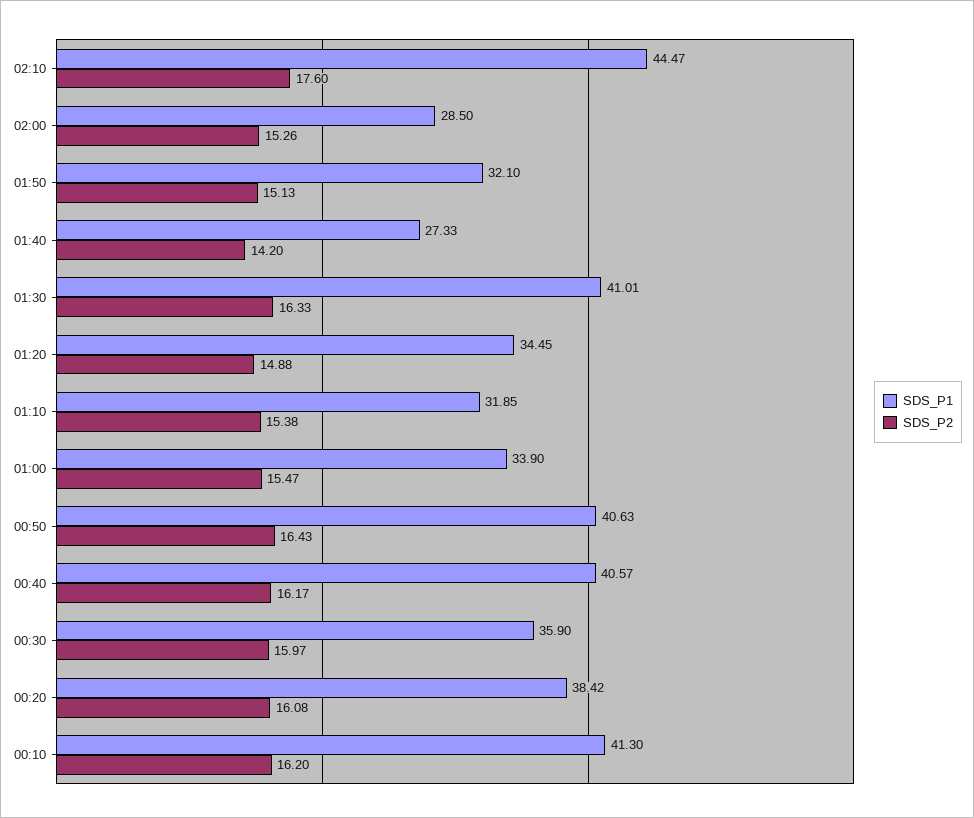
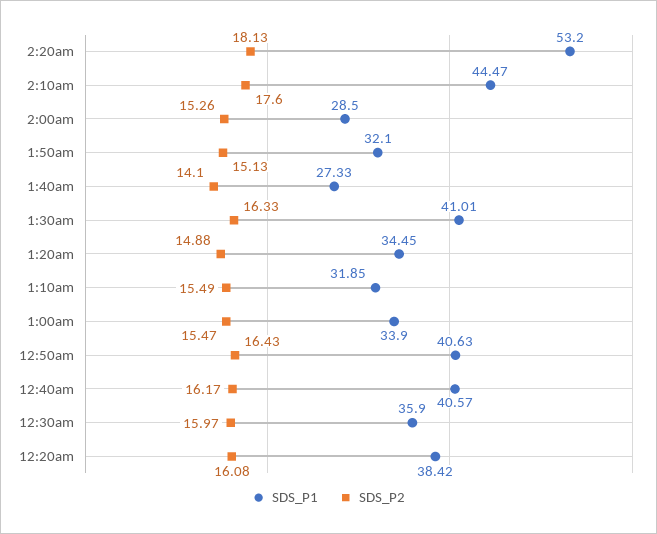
SDS_P2, 01:40: 14.2 -> 14.1
SDS_P2, 01:10: 15.38 -> 15.49
SDS_P1, 00:10: 41.3 -> none
SDS_P2, 00:10: 16.2 -> none
SDS_P1, 2:20am: none -> 53.2
SDS_P2, 2:20am: none -> 18.13

